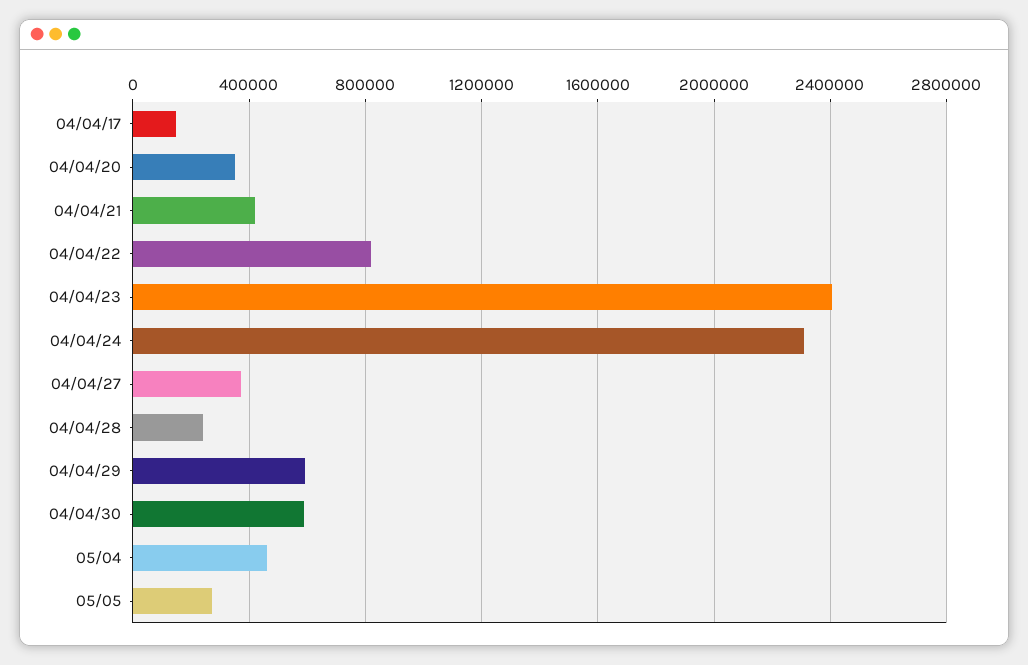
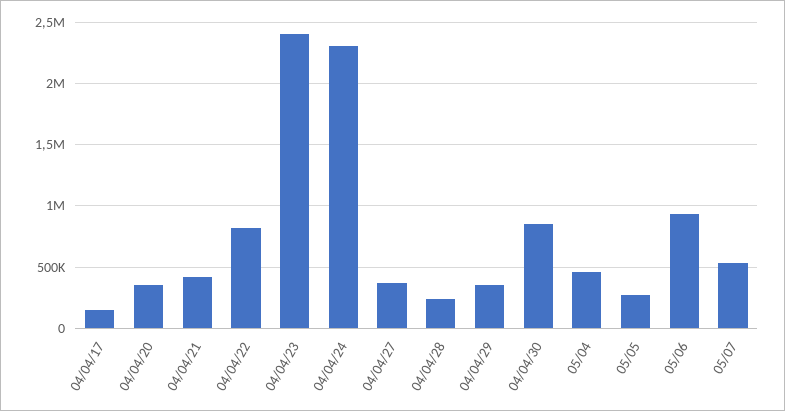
04/04/29: 600000 -> 350000
04/04/30: 600000 -> 850000
05/06: none -> 950000
05/07: none -> 550000

